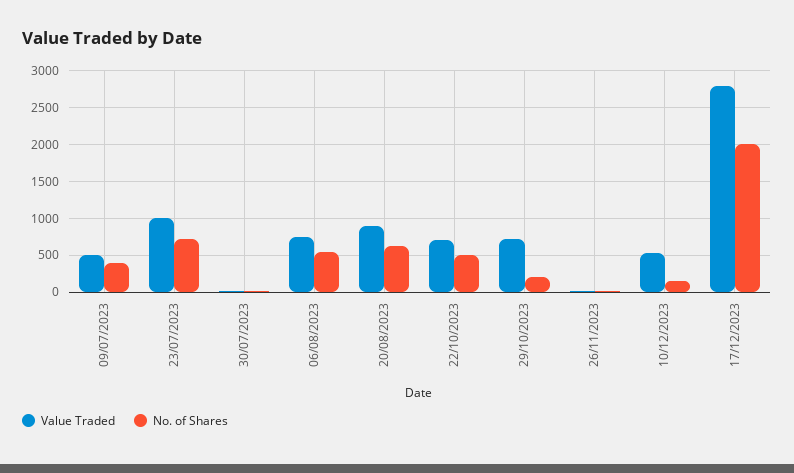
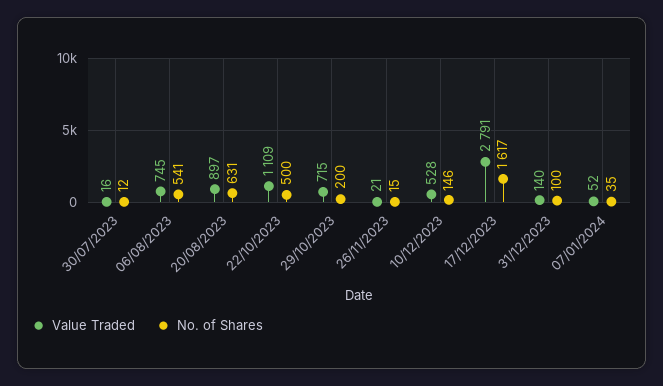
Value Traded, 09/07/2023: 500 -> none
No. of Shares, 09/07/2023: 400 -> none
Value Traded, 23/07/2023: 1000 -> none
No. of Shares, 23/07/2023: 700 -> none
Value Traded, 22/10/2023: 700 -> 1109
No. of Shares, 17/12/2023: 2000 -> 1617
Value Traded, 31/12/2023: none -> 140
No. of Shares, 31/12/2023: none -> 100
Value Traded, 07/01/2024: none -> 52
No. of Shares, 07/01/2024: none -> 35

